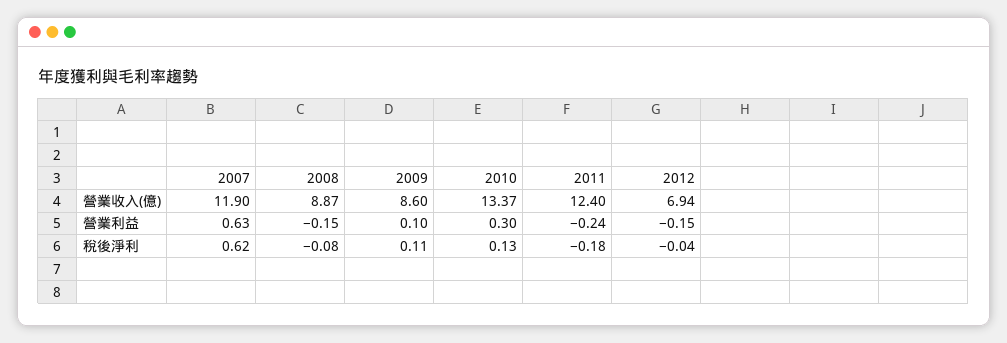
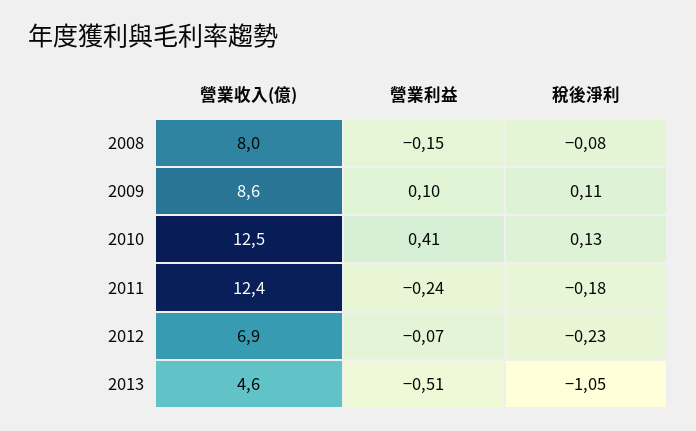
2007, 營業收入(億): 11.9 -> none
2008, 營業收入(億): 8.87 -> 8
2010, 營業收入(億): 13.37 -> 12.5
2007, 營業利益: 0.63 -> none
2010, 營業利益: 0.3 -> 0.41
2012, 營業利益: -0.15 -> -0.07
2007, 稅後淨利: 0.62 -> none
2012, 稅後淨利: -0.04 -> -0.23
2013, 營業收入(億): none -> 4.6
2013, 營業利益: none -> -0.51
2013, 稅後淨利: none -> -1.05

